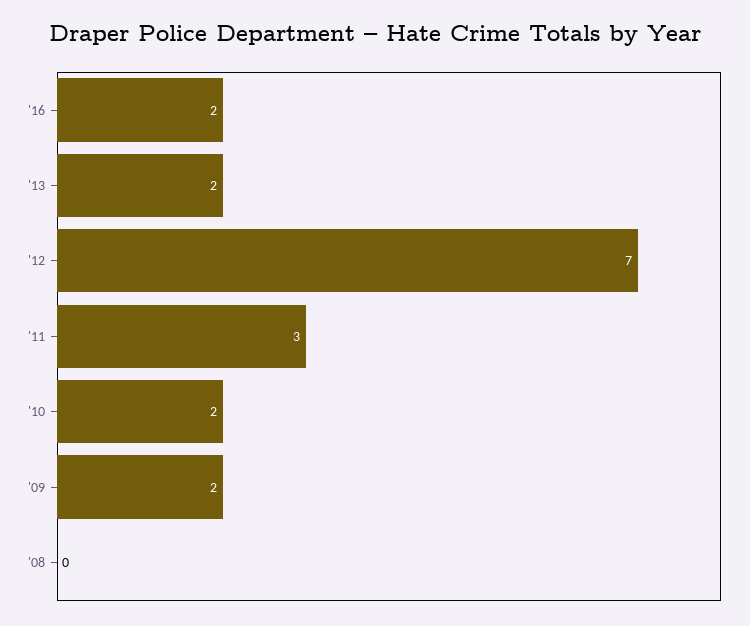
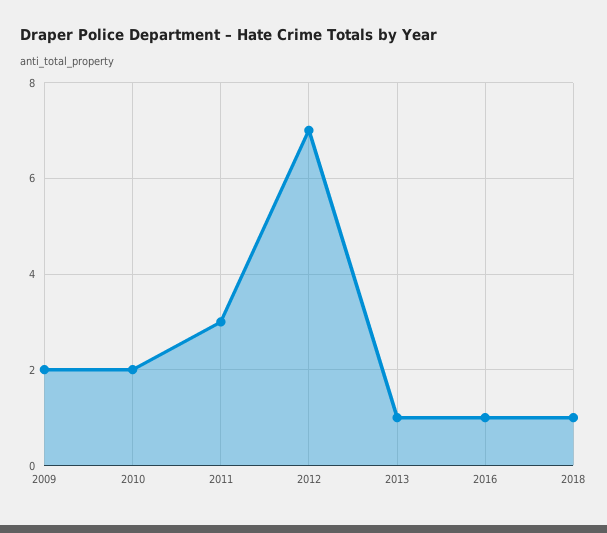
'16: 2 -> 1
'13: 2 -> 1
'08: 0 -> none
2018: none -> 1

